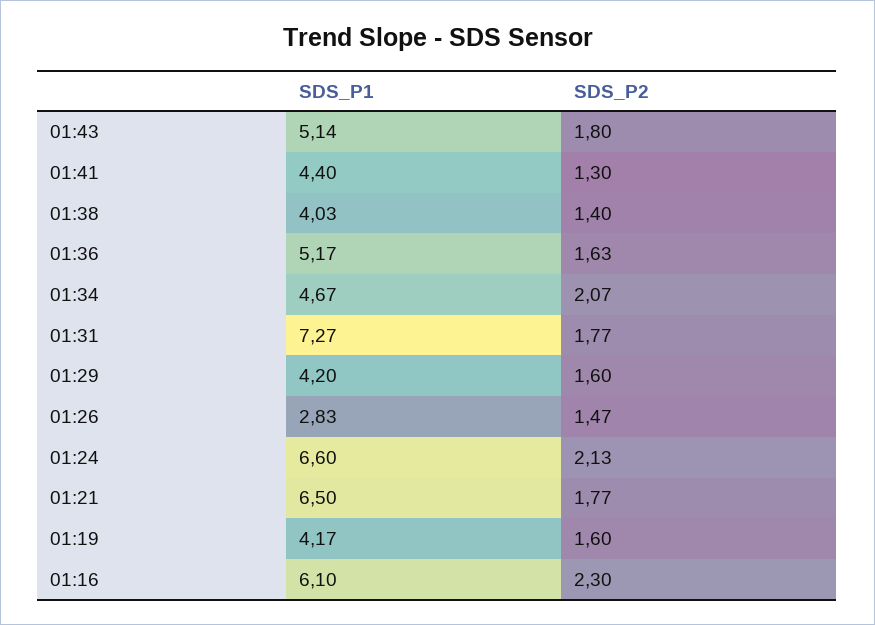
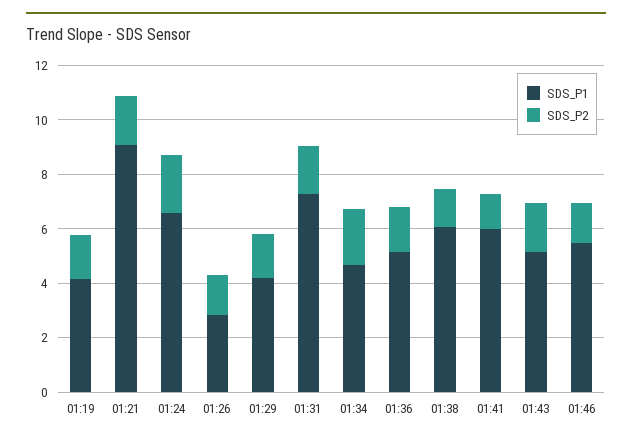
SDS_P1, 01:41: 4.4 -> 6
SDS_P1, 01:38: 4.03 -> 6
SDS_P1, 01:21: 6.5 -> 9
SDS_P1, 01:16: 6.1 -> none
SDS_P2, 01:16: 2.3 -> none
SDS_P1, 01:46: none -> 5.5
SDS_P2, 01:46: none -> 1.5

